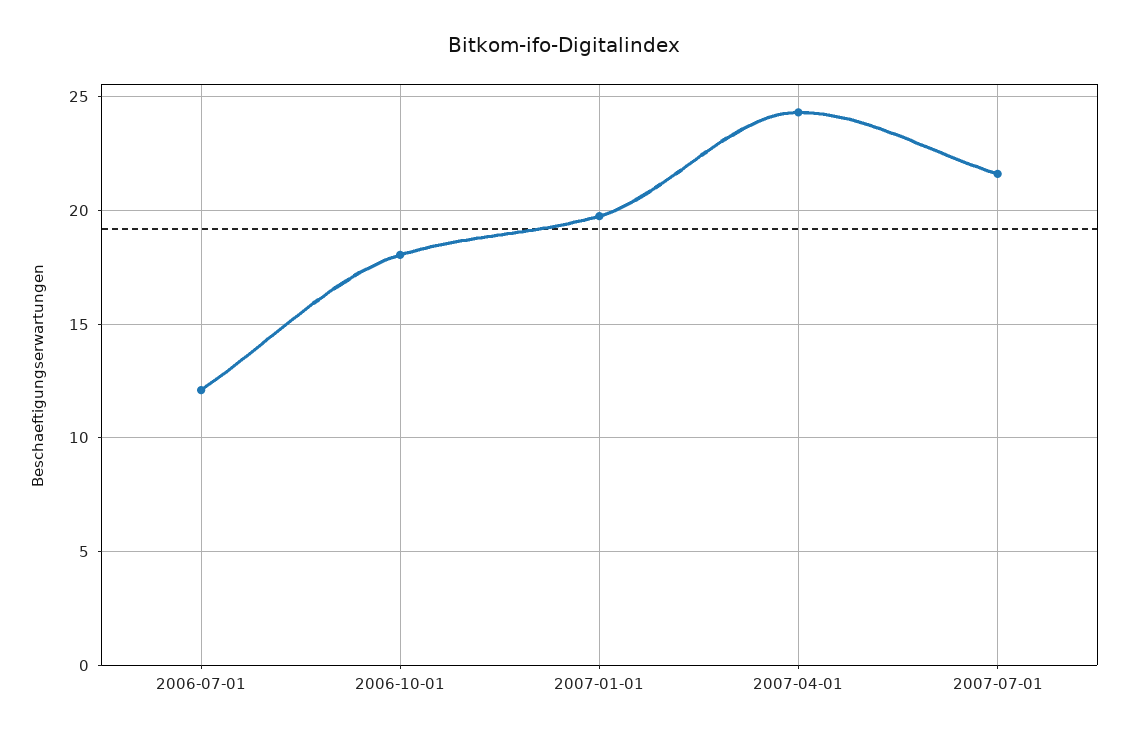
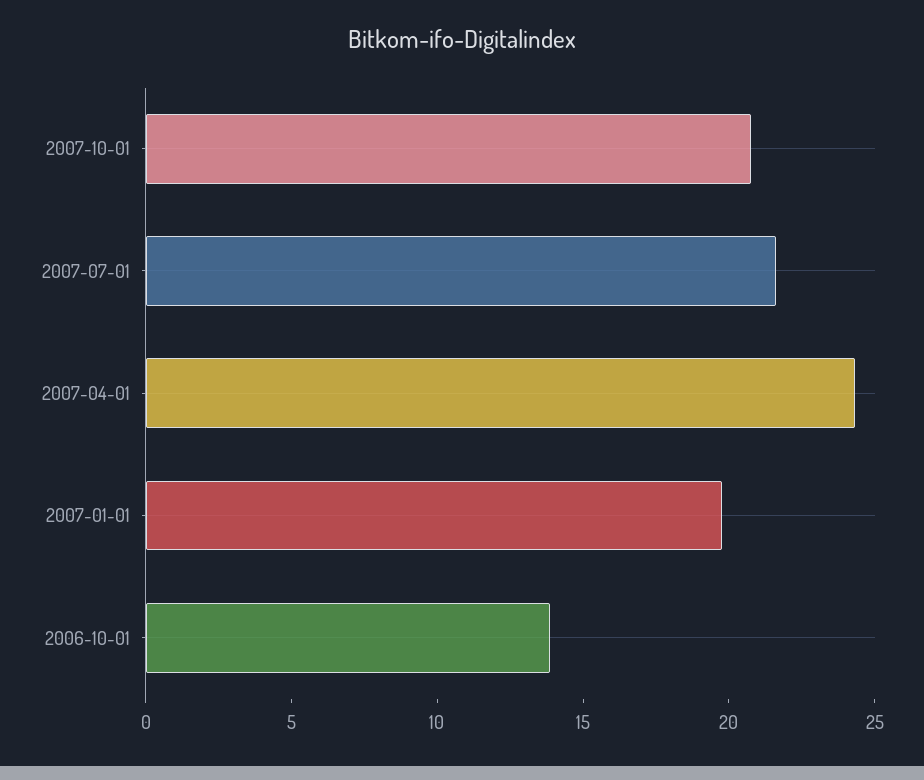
2006-07-01: 12 -> none
2006-10-01: 18 -> 14
2007-10-01: none -> 21

